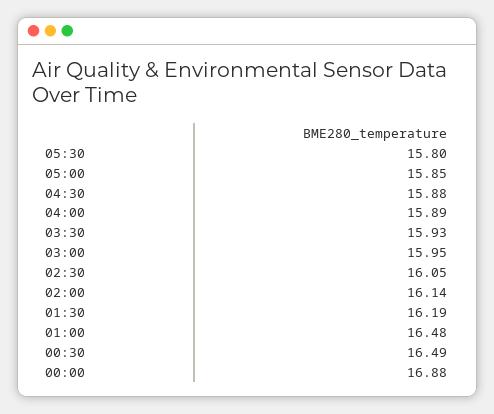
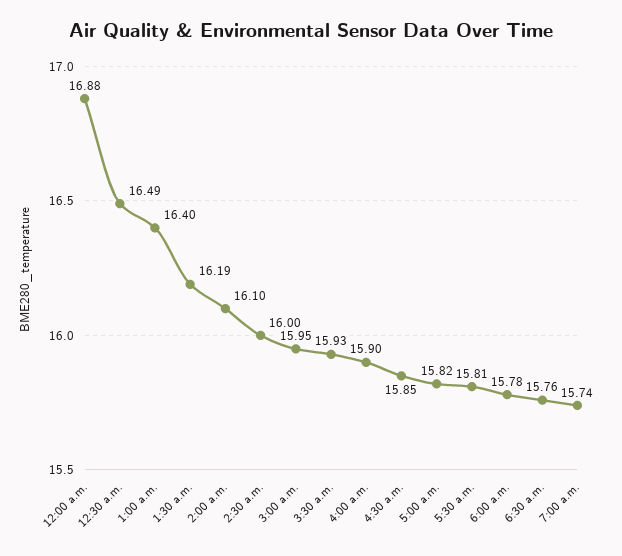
05:30: 15.8 -> 15.81
05:00: 15.85 -> 15.82
04:30: 15.88 -> 15.85
04:00: 15.89 -> 15.9
02:30: 16.05 -> 16
02:00: 16.14 -> 16.1
01:00: 16.48 -> 16.4
6:00 a.m.: none -> 15.78
6:30 a.m.: none -> 15.76
7:00 a.m.: none -> 15.74

